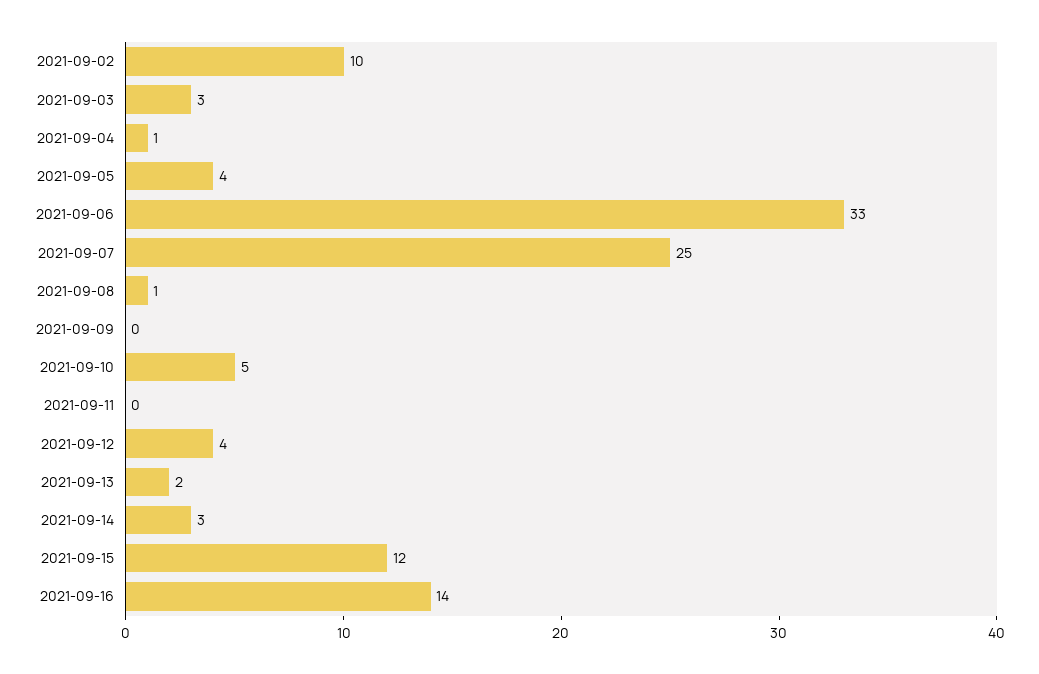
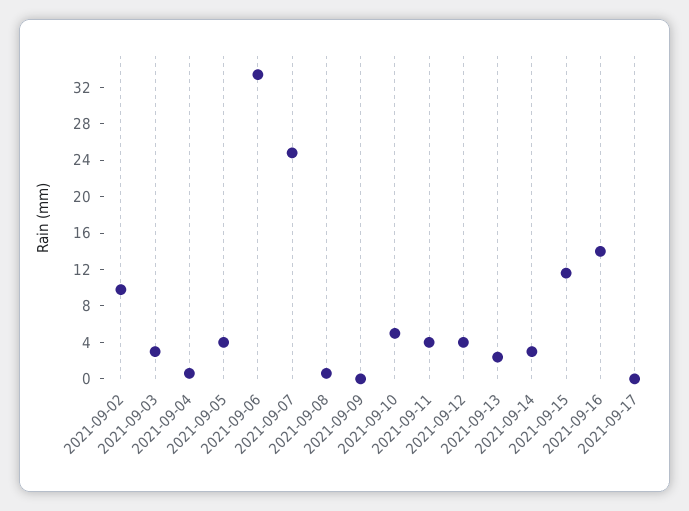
2021-09-11: 0 -> 4
2021-09-17: none -> 0

